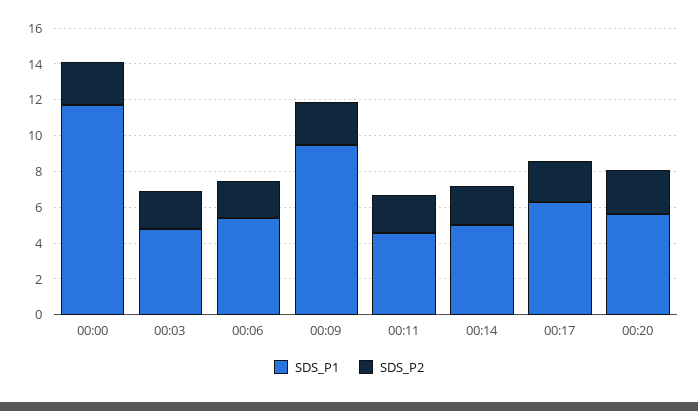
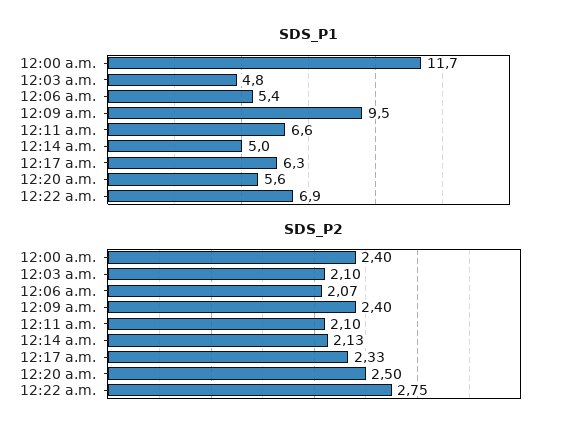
SDS_P1, 00:11: 4.5 -> 6.6
SDS_P1, 12:22 a.m.: none -> 6.9
SDS_P2, 12:22 a.m.: none -> 2.75

